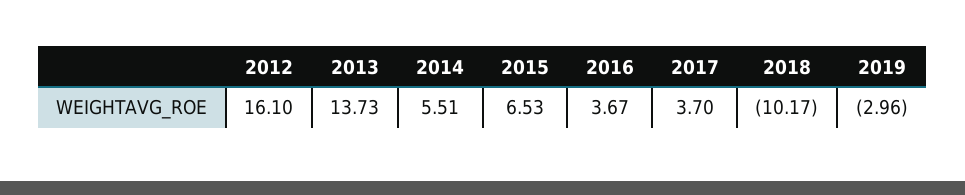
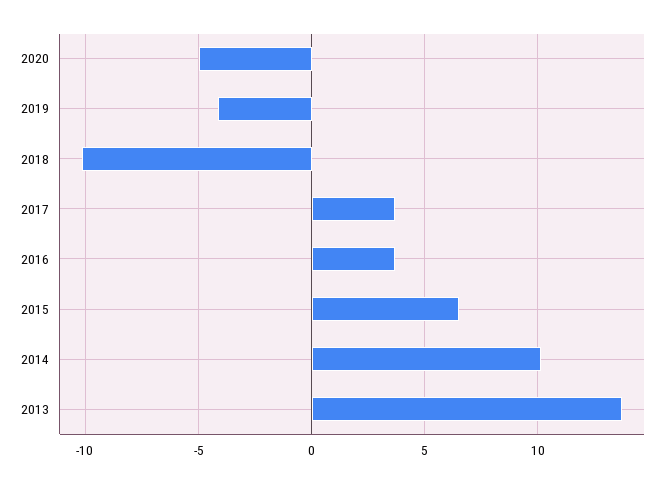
2012: 16.1 -> none
2014: 5.51 -> 10
2019: -2.96 -> -4
2020: none -> -5

